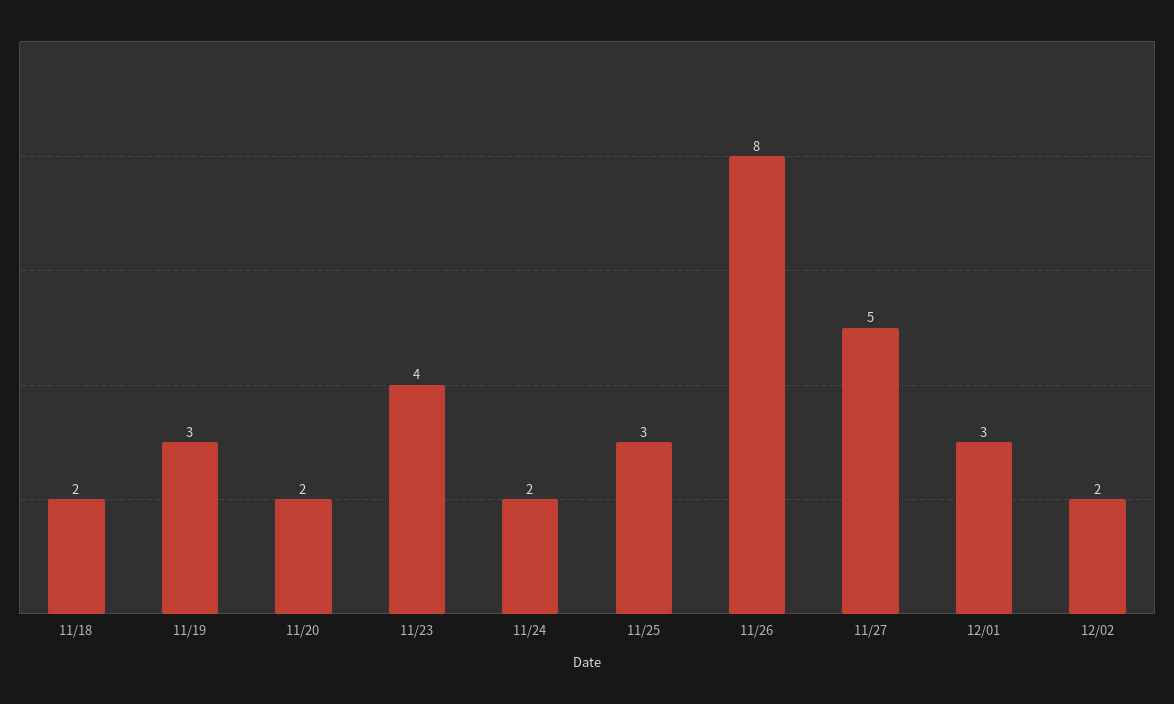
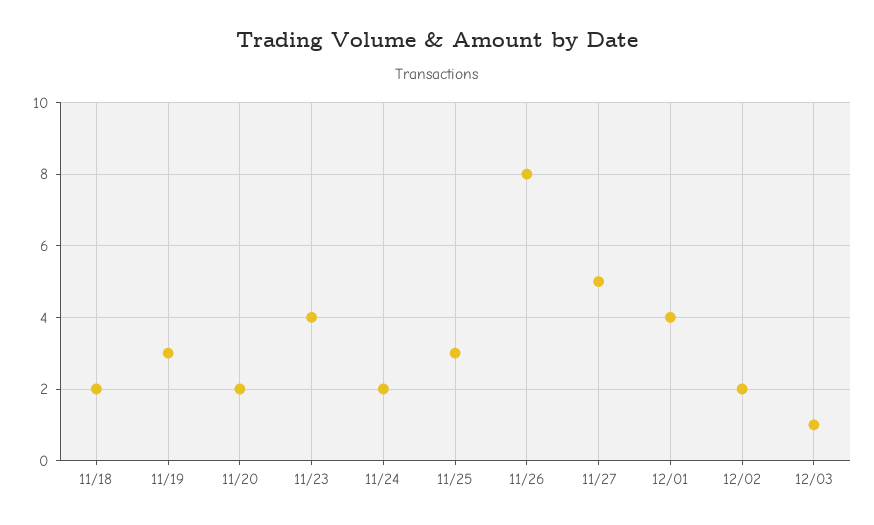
12/01: 3 -> 4
12/03: none -> 1

